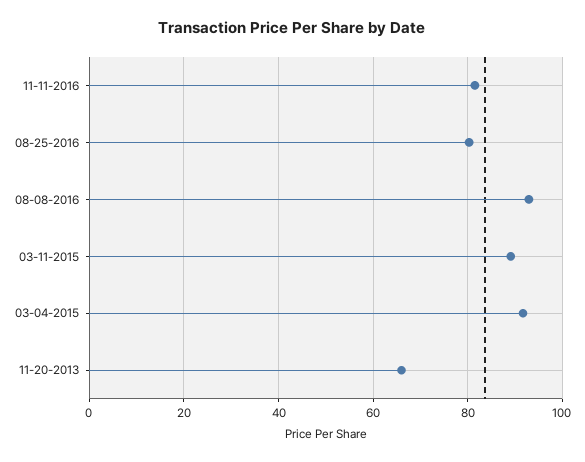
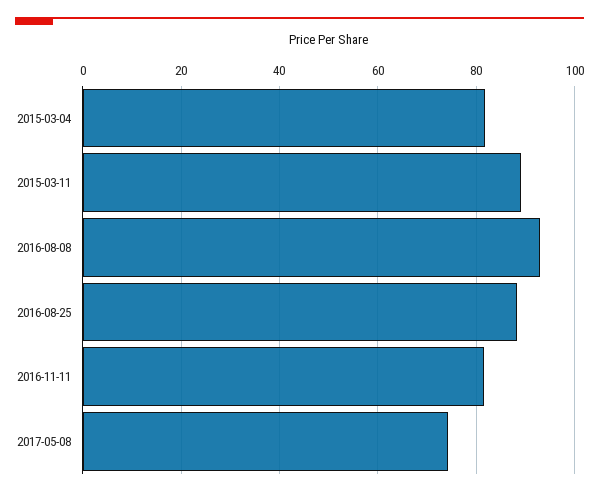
08-25-2016: 80 -> 88
03-04-2015: 92 -> 82
11-20-2013: 66 -> none
2017-05-08: none -> 74

